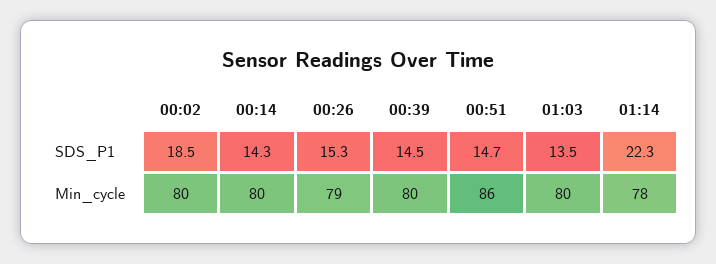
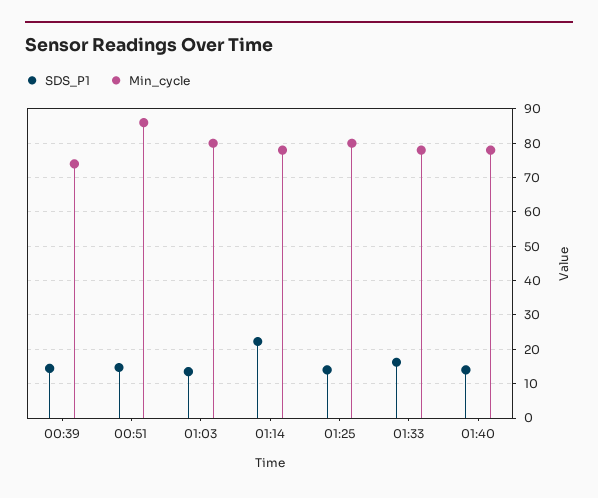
SDS_P1, 00:02: 18.5 -> none
SDS_P1, 00:14: 14.3 -> none
SDS_P1, 00:26: 15.3 -> none
Min_cycle, 00:02: 80 -> none
Min_cycle, 00:14: 80 -> none
Min_cycle, 00:26: 79 -> none
Min_cycle, 00:39: 80 -> 74
SDS_P1, 01:25: none -> 14
Min_cycle, 01:25: none -> 80
SDS_P1, 01:33: none -> 16
Min_cycle, 01:33: none -> 78
SDS_P1, 01:40: none -> 14
Min_cycle, 01:40: none -> 78

